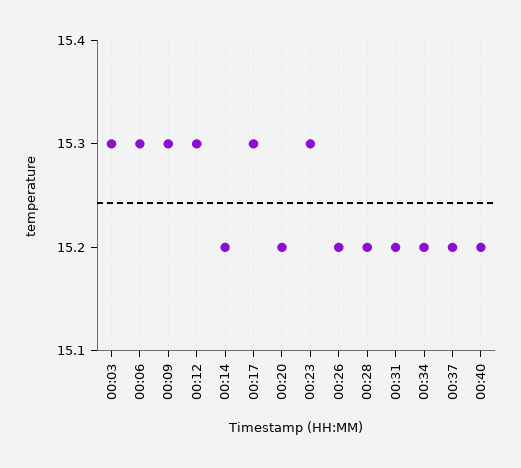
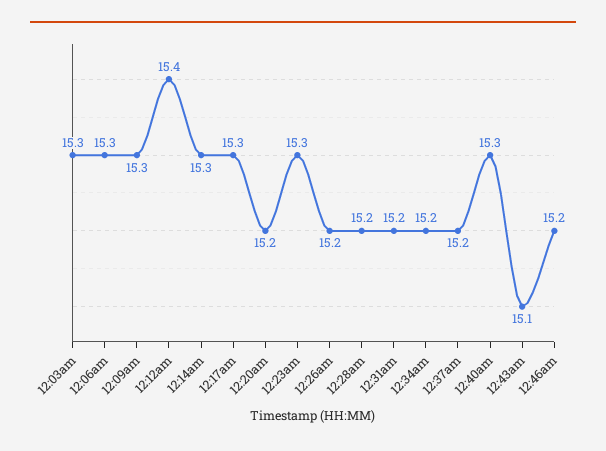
00:12: 15.3 -> 15.4
00:14: 15.2 -> 15.3
00:40: 15.2 -> 15.3
12:43am: none -> 15.1
12:46am: none -> 15.2

